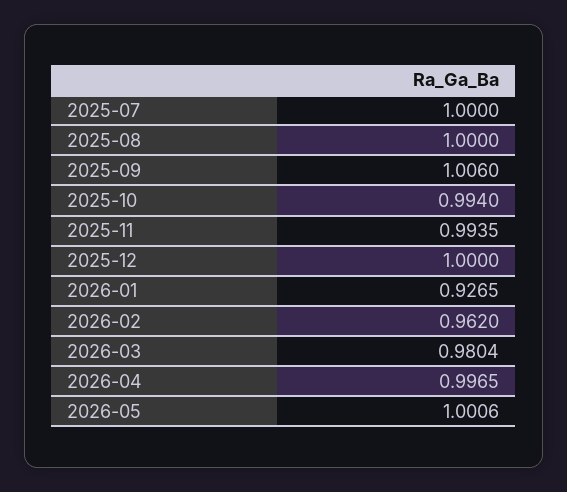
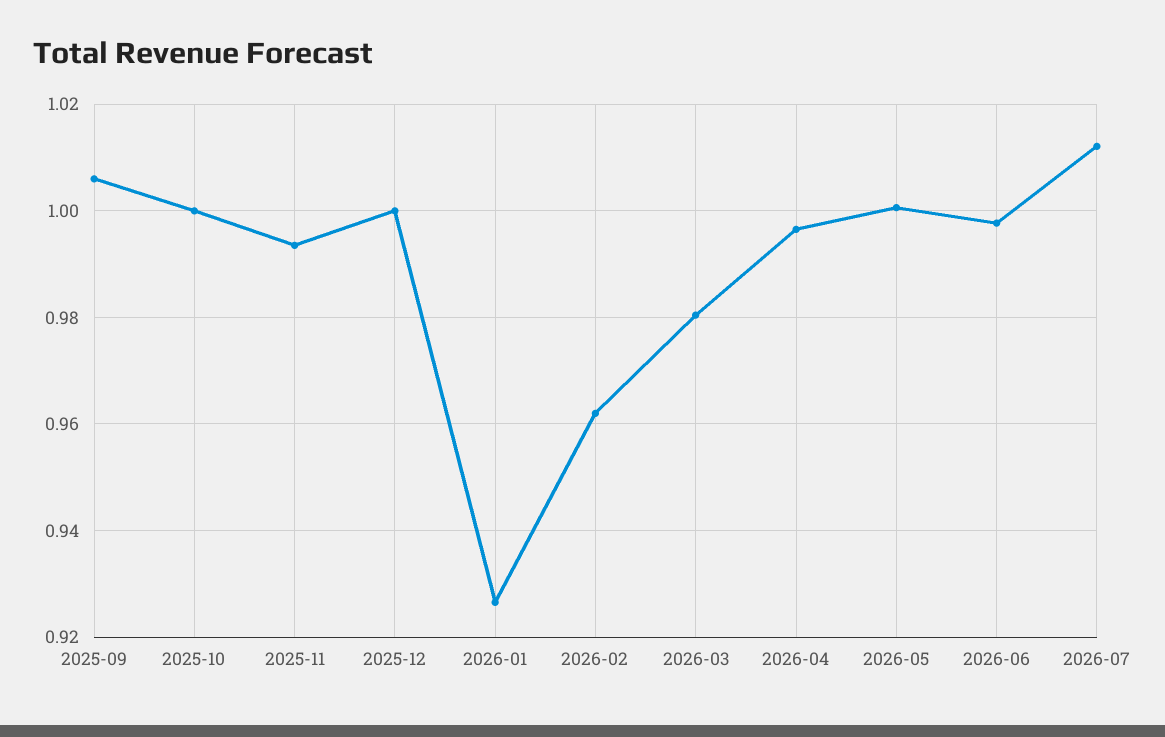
2025-07: 1 -> none
2025-08: 1 -> none
2025-10: 0.994 -> 1
2026-06: none -> 0.998
2026-07: none -> 1.012

